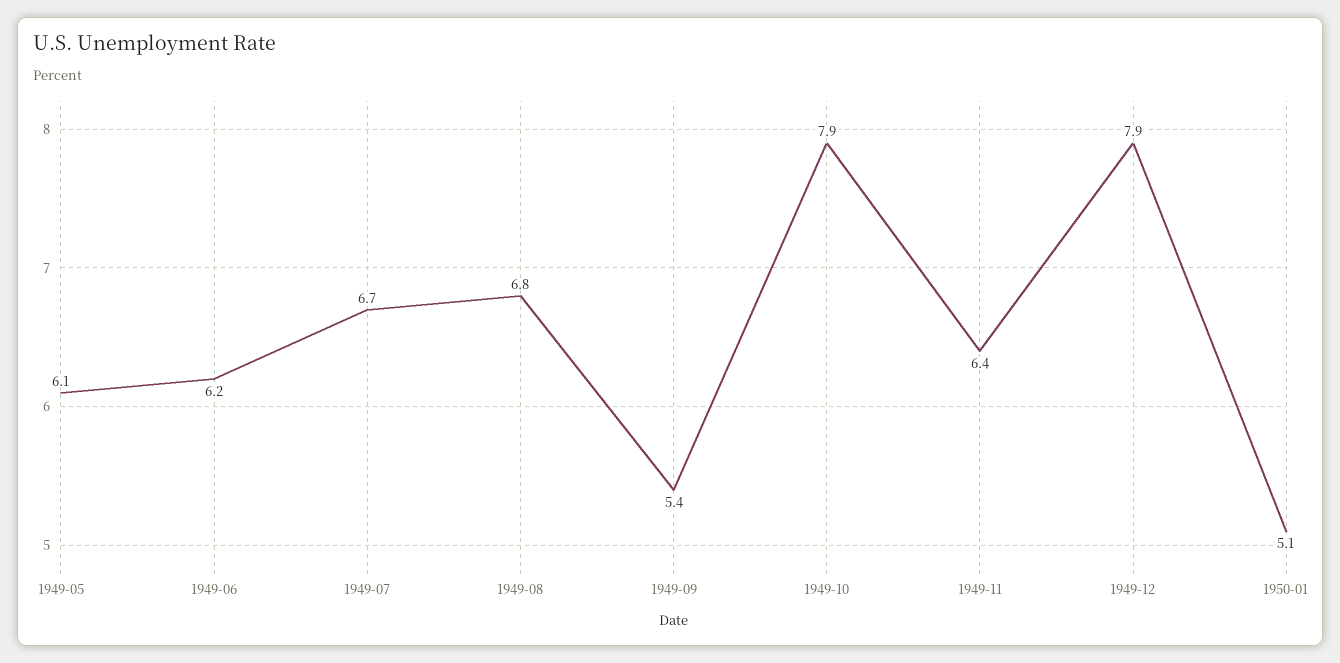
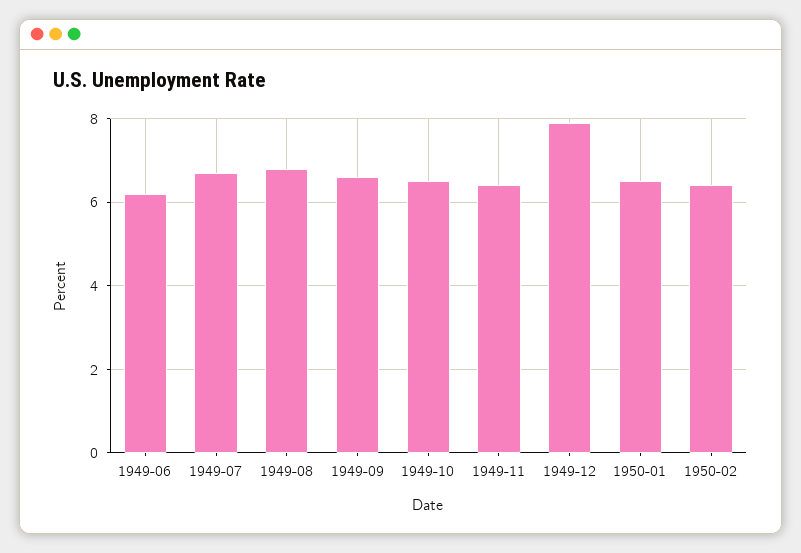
1949-05: 6.1 -> none
1949-09: 5.4 -> 6.5
1949-10: 7.9 -> 6.5
1950-01: 5.1 -> 6.5
1950-02: none -> 6.5

